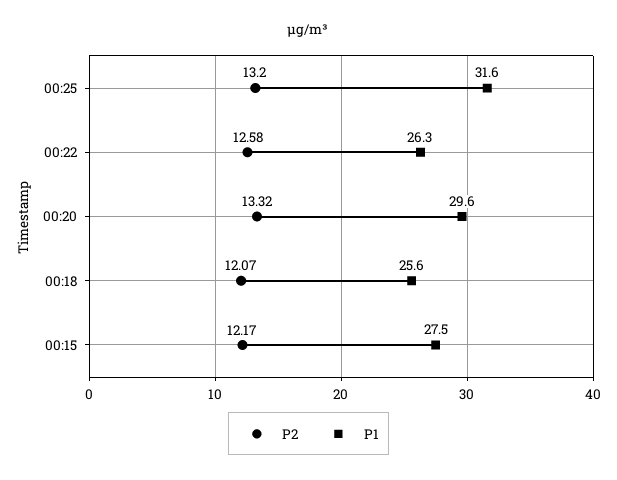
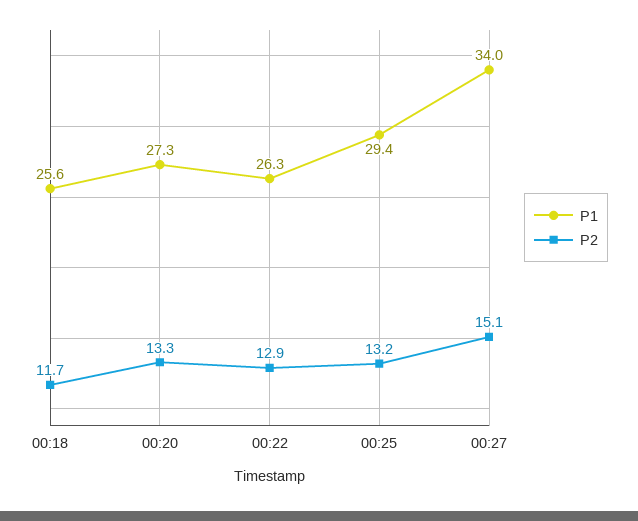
P1, 00:25: 31.6 -> 29.4
P2, 00:22: 12.58 -> 12.9
P1, 00:20: 29.6 -> 27.3
P2, 00:18: 12.07 -> 11.7
P2, 00:15: 12.17 -> none
P1, 00:15: 27.5 -> none
P1, 00:27: none -> 34
P2, 00:27: none -> 15.1

